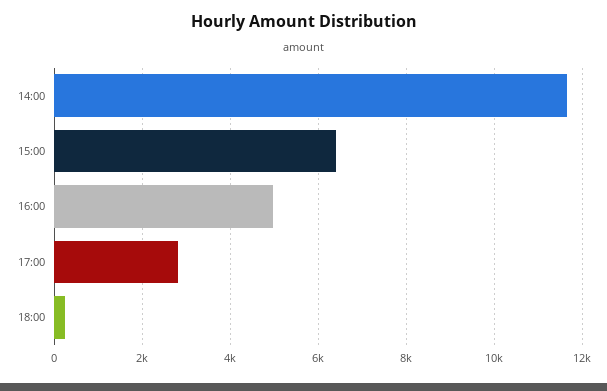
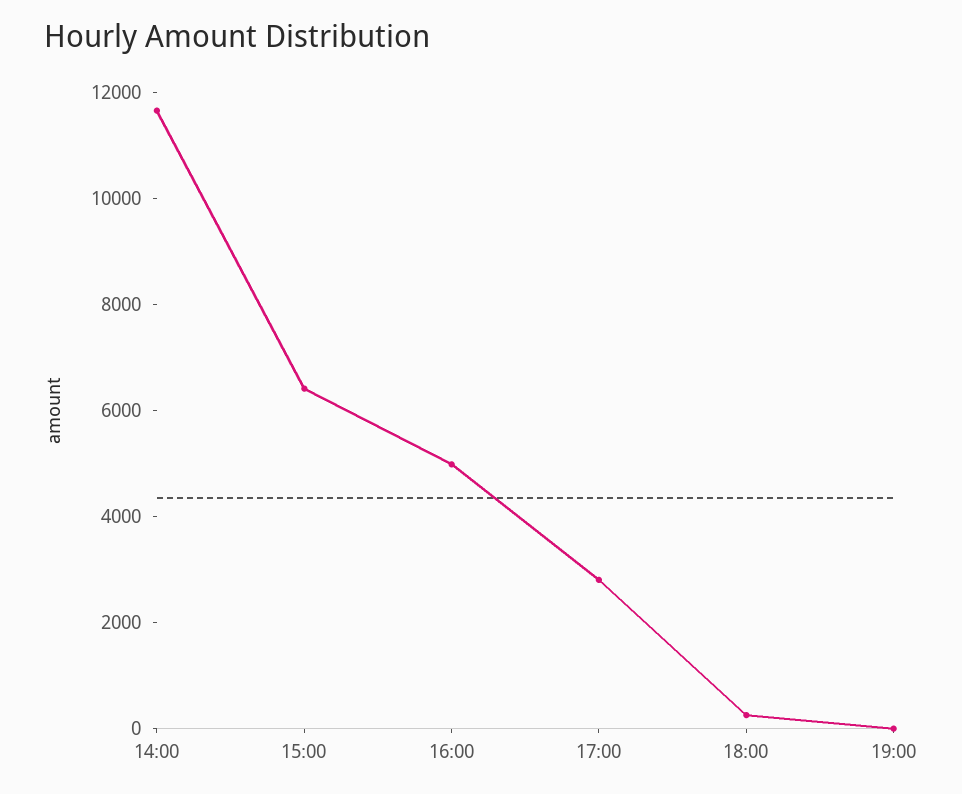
19:00: none -> 0

